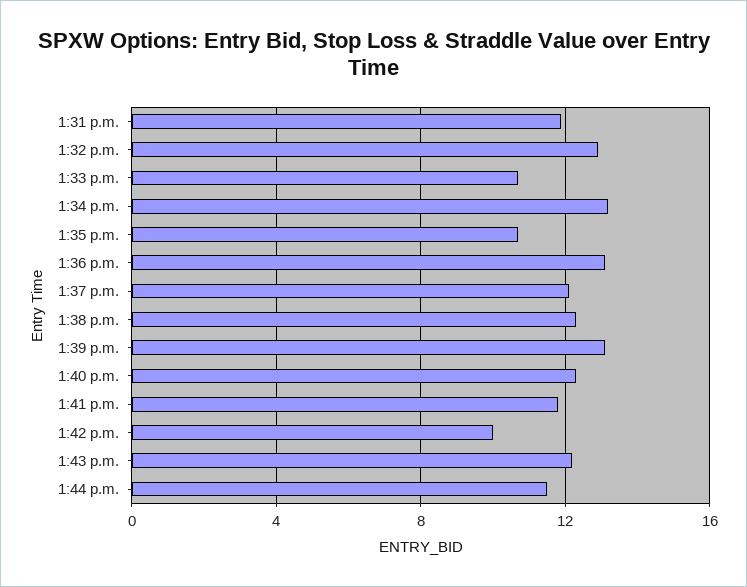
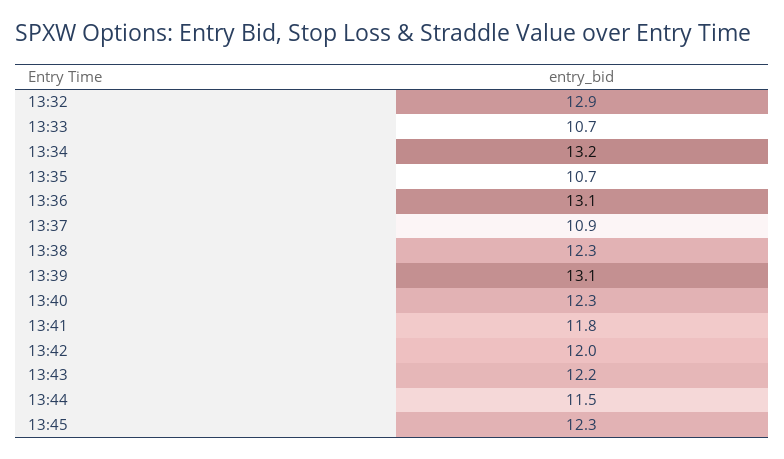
1:31 p.m.: 12 -> none
1:37 p.m.: 12 -> 10.9
1:42 p.m.: 10 -> 12
13:45: none -> 12.3

